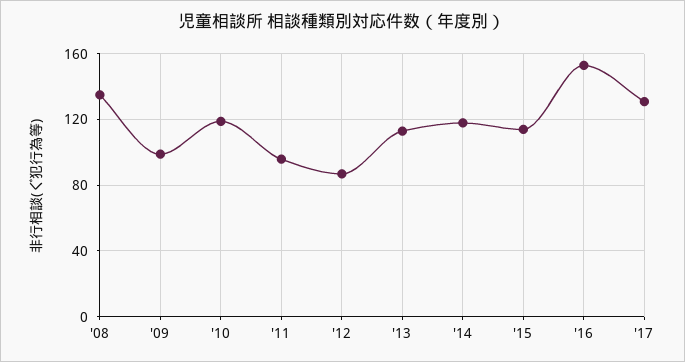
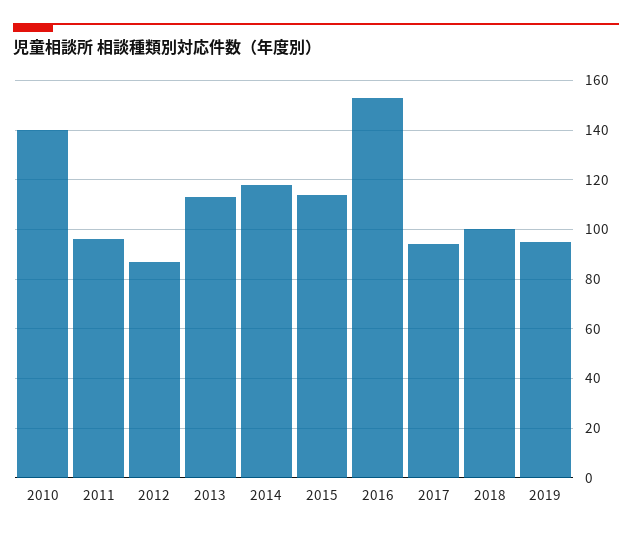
'08: 135 -> none
'09: 100 -> none
'10: 120 -> 140
'17: 130 -> 95
2018: none -> 100
2019: none -> 95

